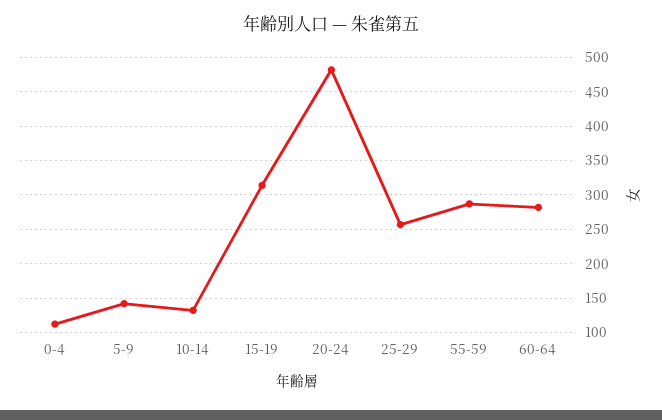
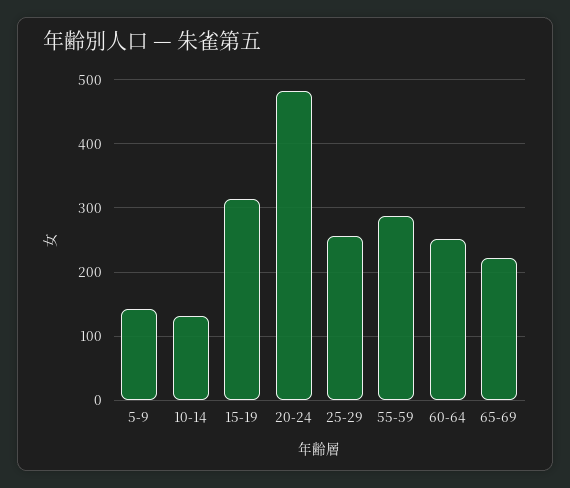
0-4: 110 -> none
60-64: 280 -> 250
65-69: none -> 220

